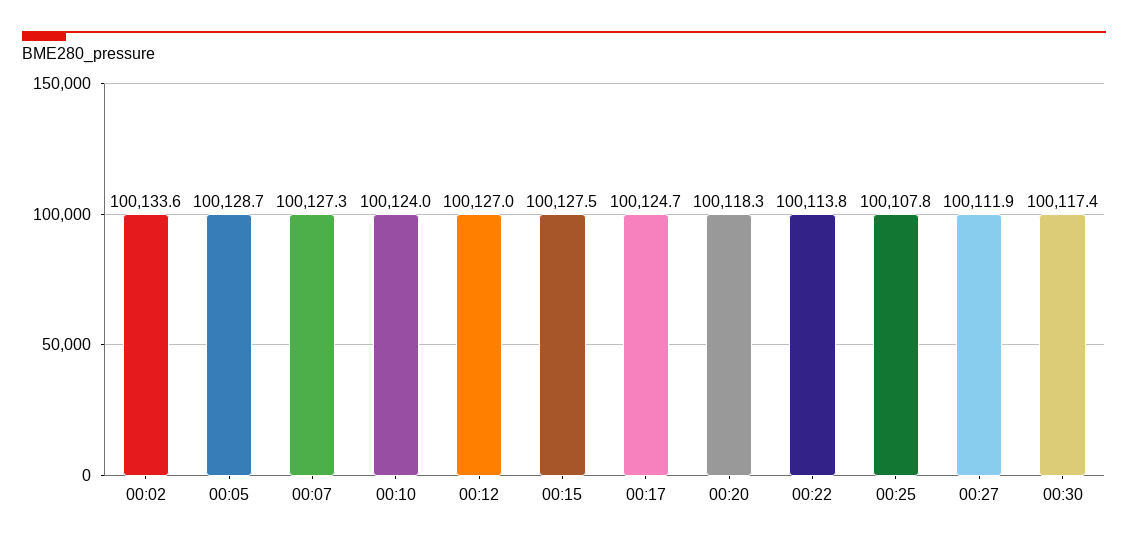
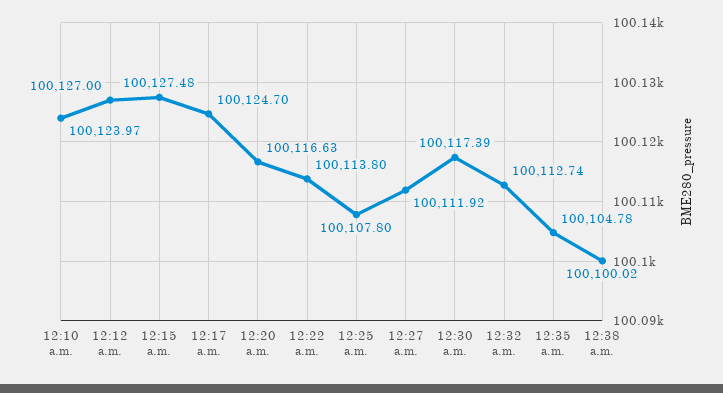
00:02: 100133.6 -> none
00:05: 100128.7 -> none
00:07: 100127.3 -> none
00:20: 100118.3 -> 100116.63
12:32 a.m.: none -> 100112.74
12:35 a.m.: none -> 100104.78
12:38 a.m.: none -> 100100.02

